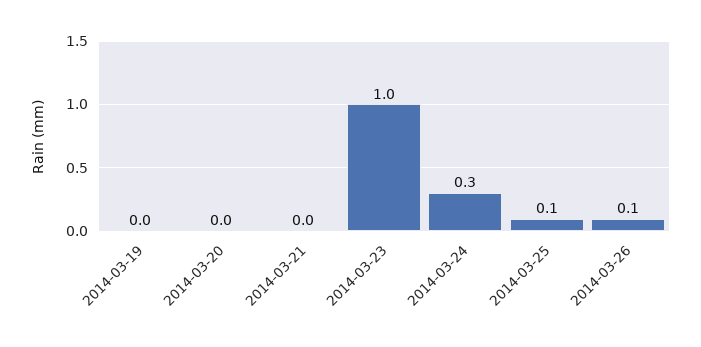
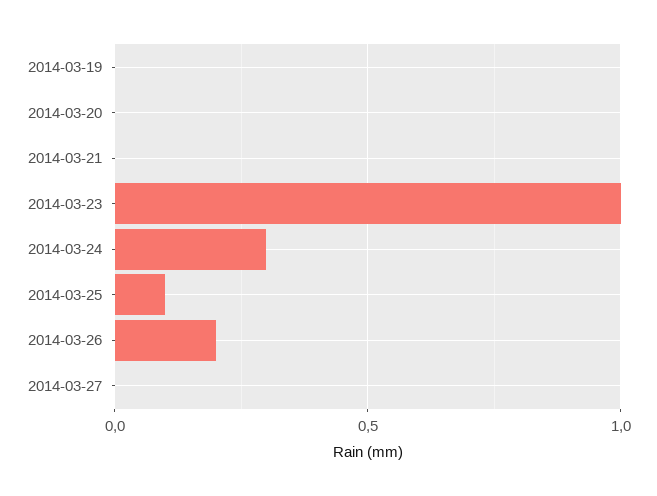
2014-03-26: 0.1 -> 0.2
2014-03-27: none -> 0

